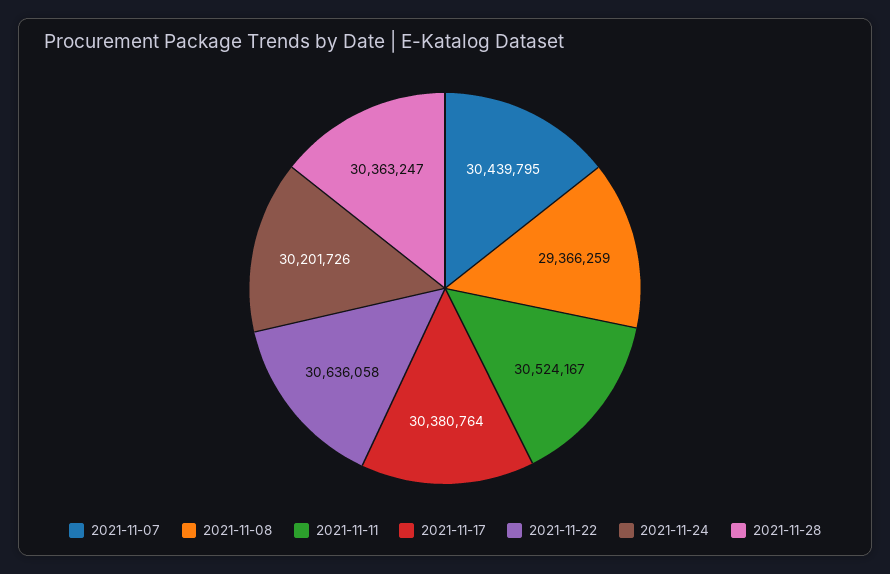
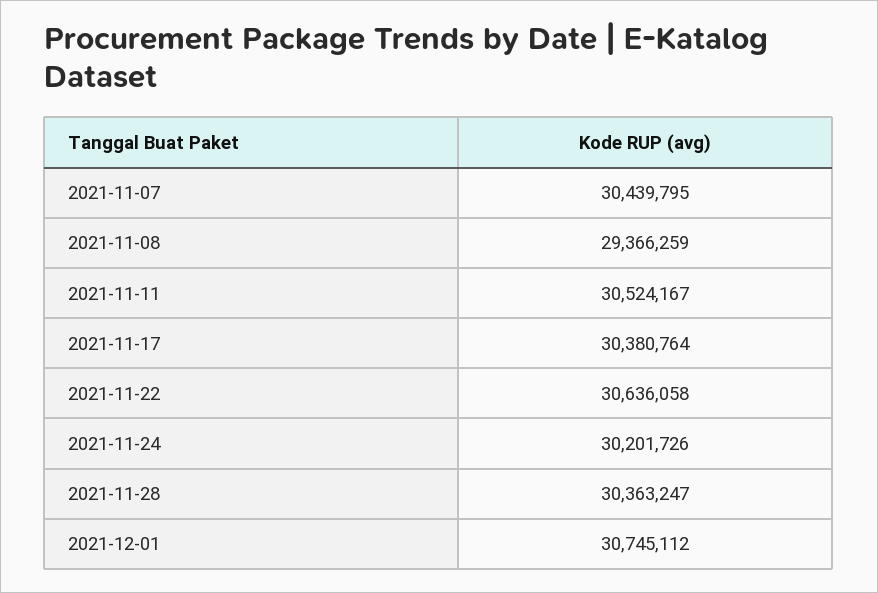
2021-12-01: none -> 30745112

